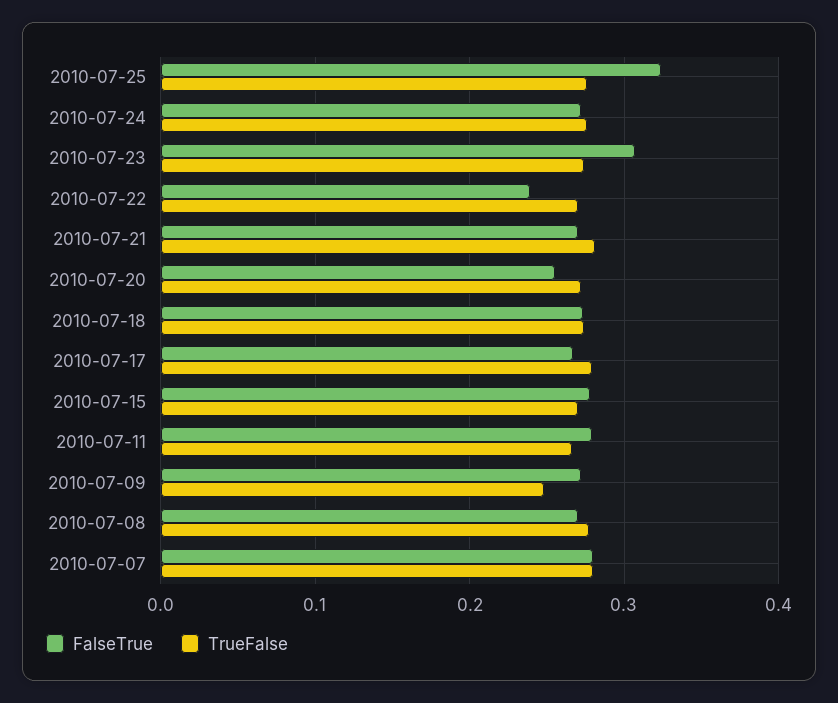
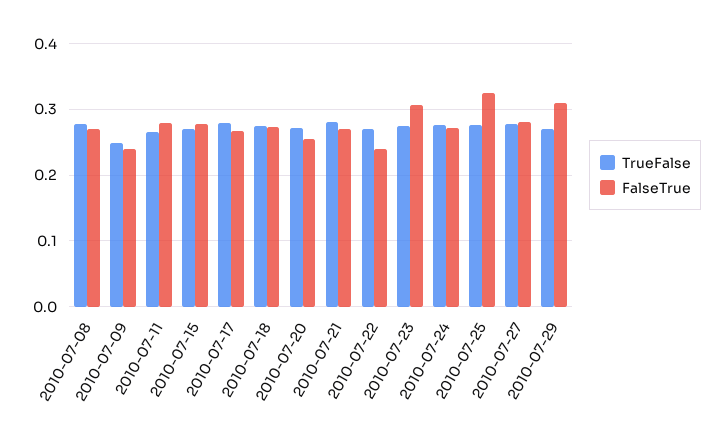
FalseTrue, 2010-07-09: 0.27 -> 0.24
FalseTrue, 2010-07-07: 0.28 -> none
TrueFalse, 2010-07-07: 0.28 -> none
TrueFalse, 2010-07-27: none -> 0.28
FalseTrue, 2010-07-27: none -> 0.28
TrueFalse, 2010-07-29: none -> 0.27
FalseTrue, 2010-07-29: none -> 0.31

